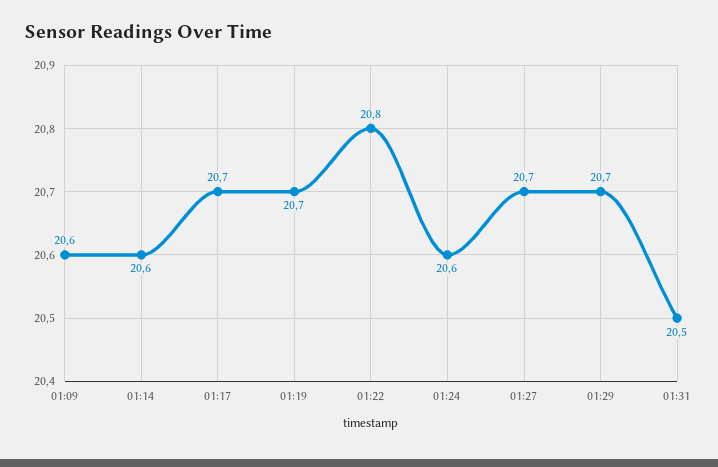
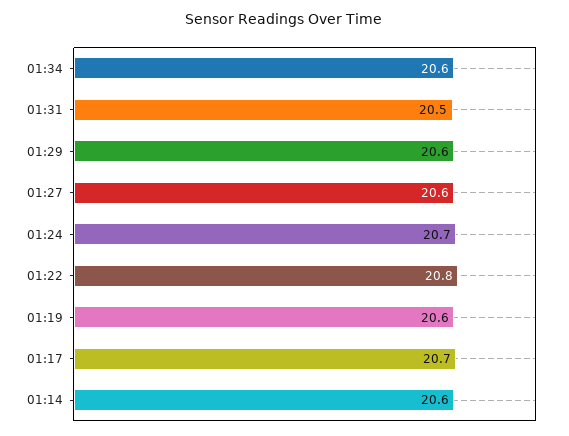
01:09: 20.6 -> none
01:19: 20.7 -> 20.6
01:24: 20.6 -> 20.7
01:27: 20.7 -> 20.6
01:29: 20.7 -> 20.6
01:34: none -> 20.6

